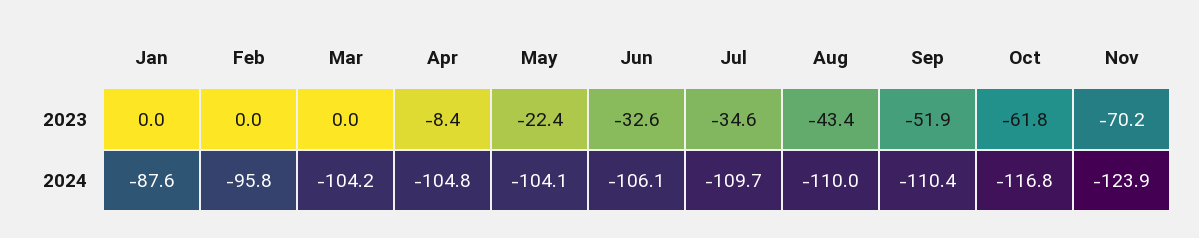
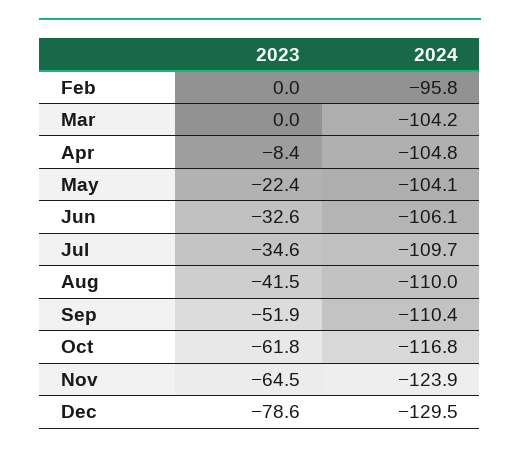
Jan, 2023: 0 -> none
Aug, 2023: -43.4 -> -41.5
Nov, 2023: -70.2 -> -64.5
Jan, 2024: -87.6 -> none
Dec, 2023: none -> -78.6
Dec, 2024: none -> -129.5

